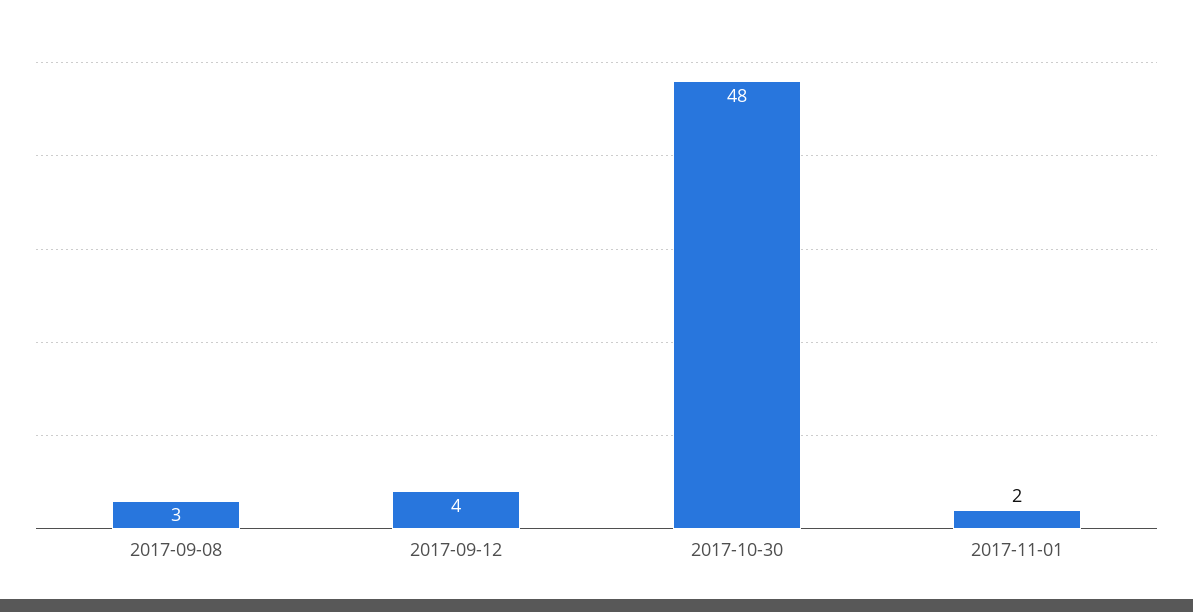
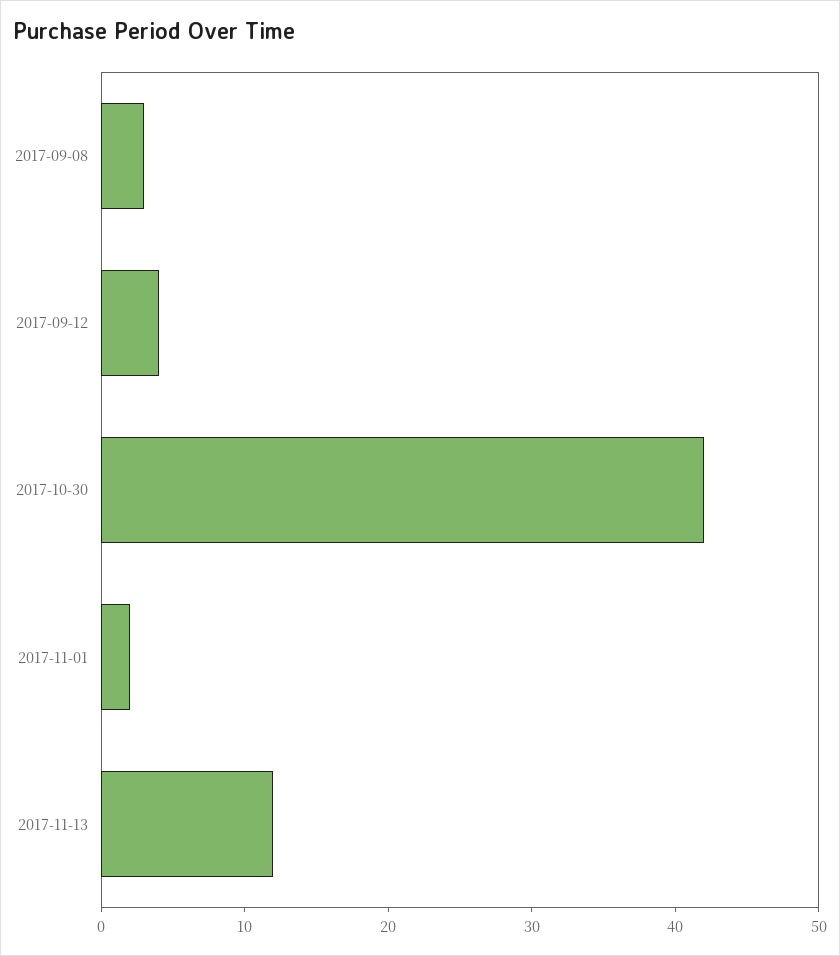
2017-10-30: 48 -> 42
2017-11-13: none -> 12

